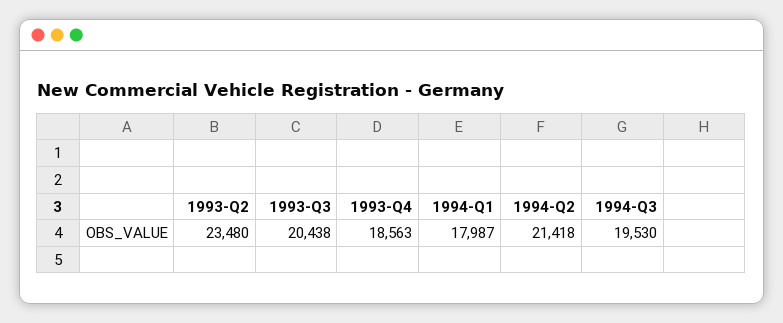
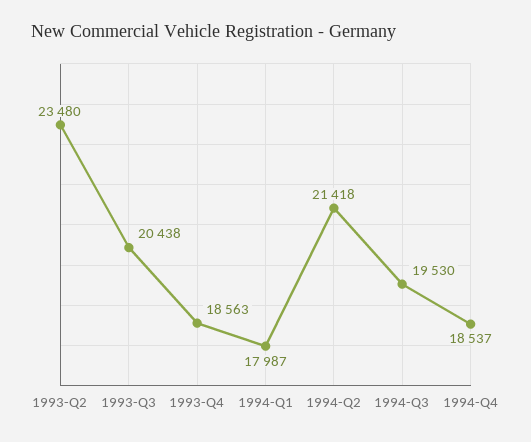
1994-Q4: none -> 18537

